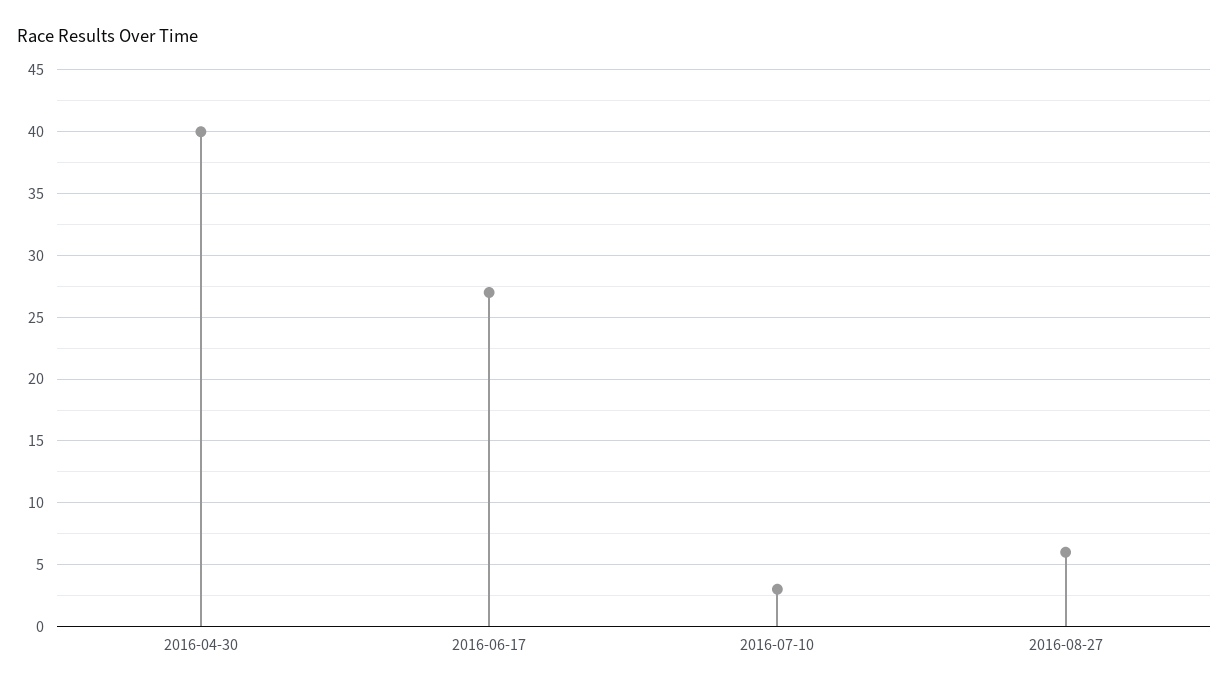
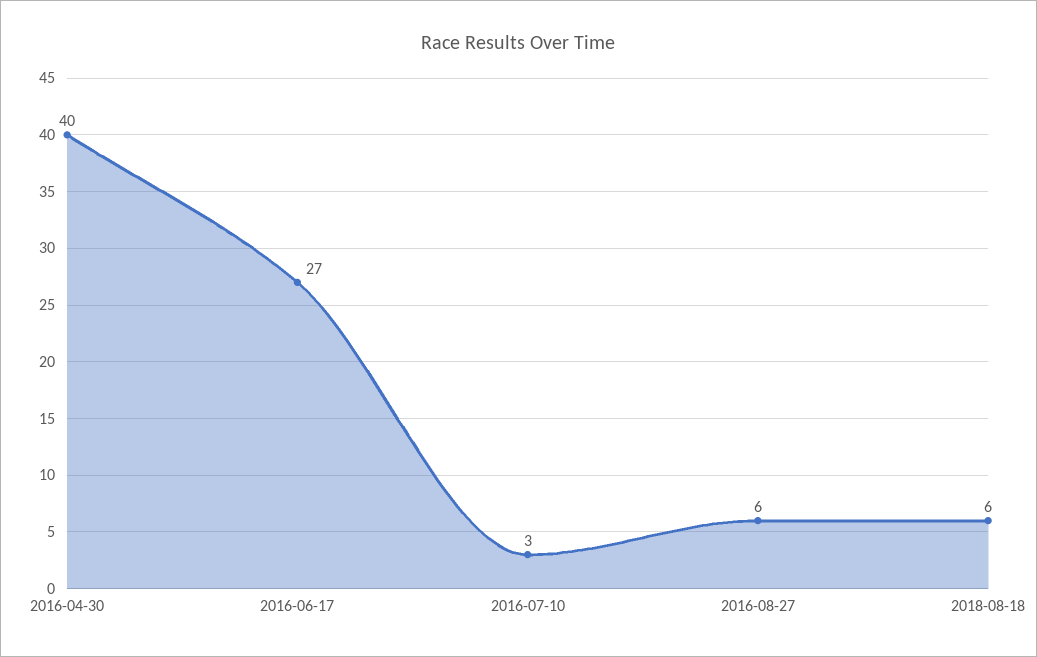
2018-08-18: none -> 6

